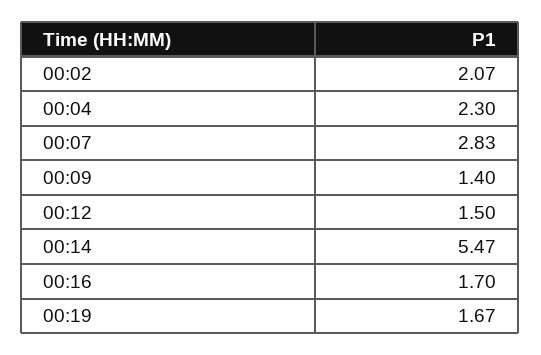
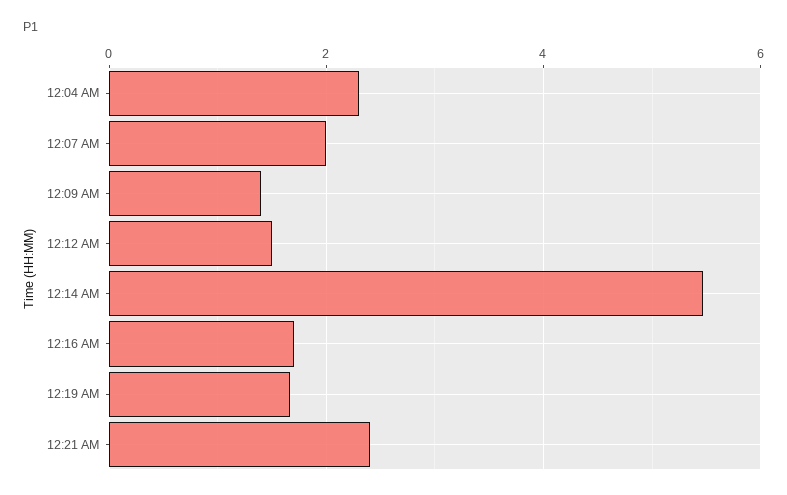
00:02: 2.07 -> none
00:07: 2.83 -> 2
12:21 AM: none -> 2.4

